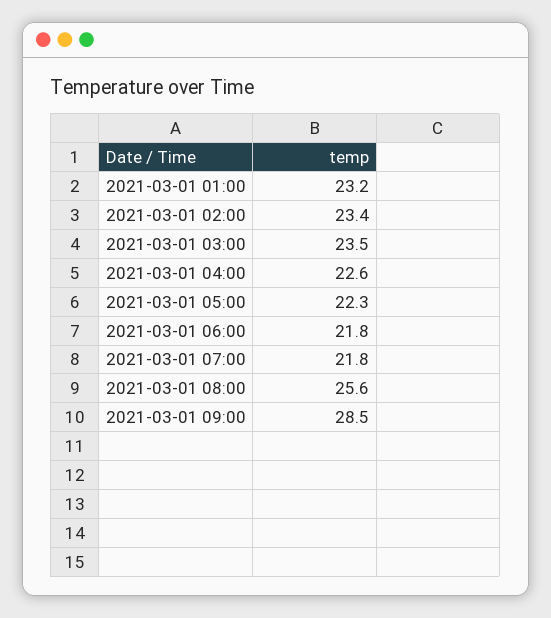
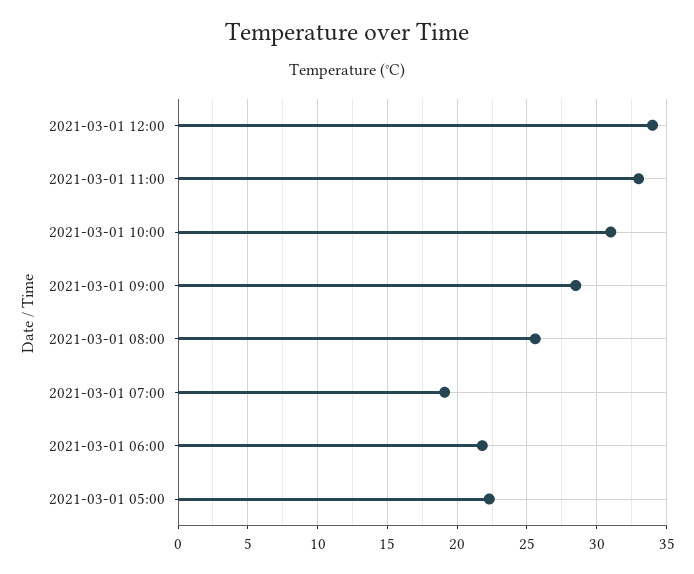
2021-03-01 01:00: 23.2 -> none
2021-03-01 02:00: 23.4 -> none
2021-03-01 03:00: 23.5 -> none
2021-03-01 04:00: 22.6 -> none
2021-03-01 07:00: 21.8 -> 19
2021-03-01 12:00: none -> 34
2021-03-01 11:00: none -> 33
2021-03-01 10:00: none -> 31

